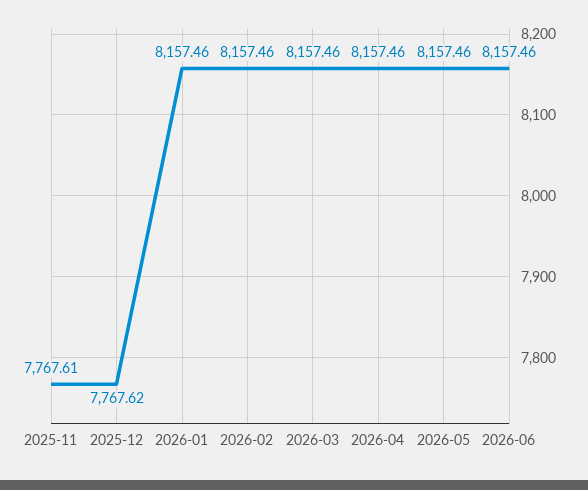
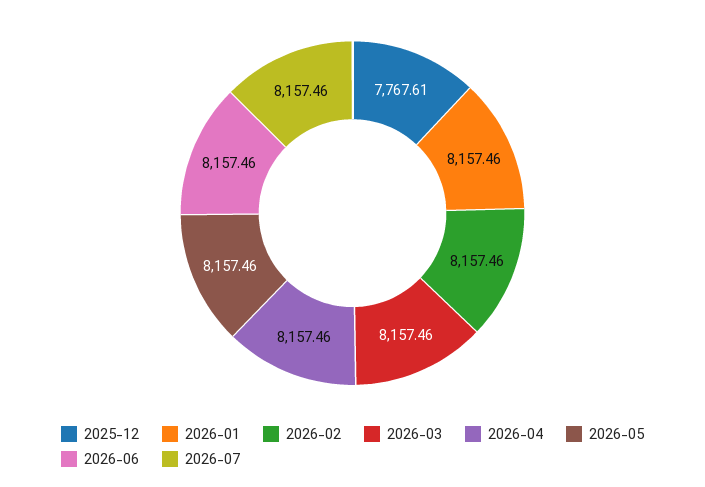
2025-11: 7767.61 -> none
2025-12: 7767.62 -> 7767.61
2026-07: none -> 8157.46

